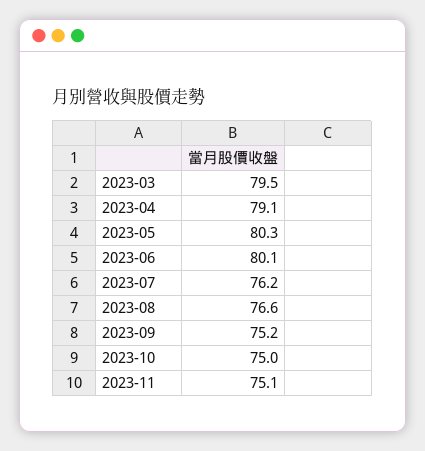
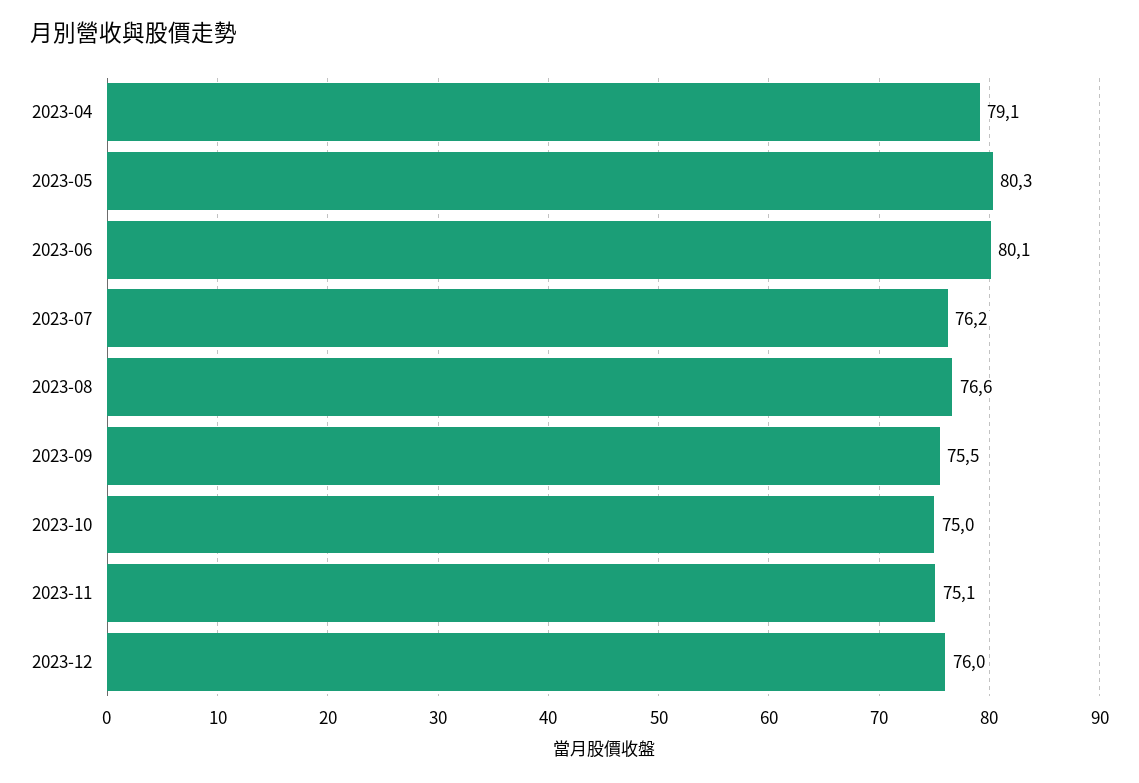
2023-03: 79.5 -> none
2023-09: 75.2 -> 75.5
2023-12: none -> 76

